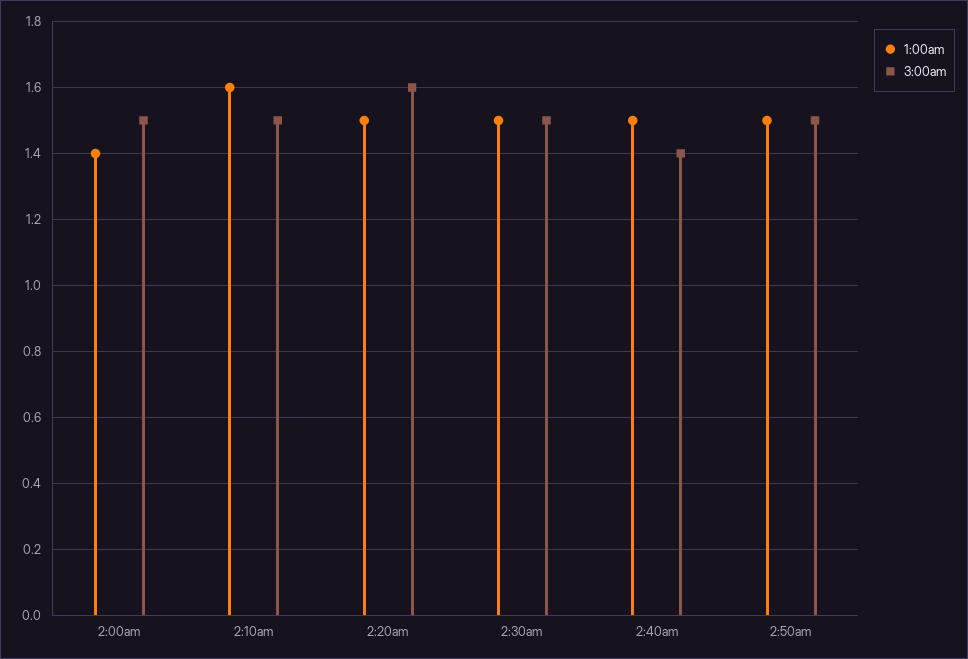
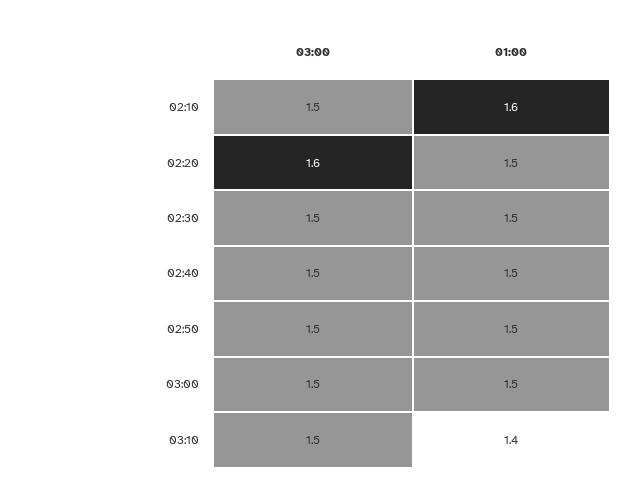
1:00am, 2:00am: 1.4 -> none
3:00am, 2:00am: 1.5 -> none
3:00am, 2:40am: 1.4 -> 1.5
3:00am, 03:00: none -> 1.5
1:00am, 03:00: none -> 1.5
3:00am, 03:10: none -> 1.5
1:00am, 03:10: none -> 1.4

